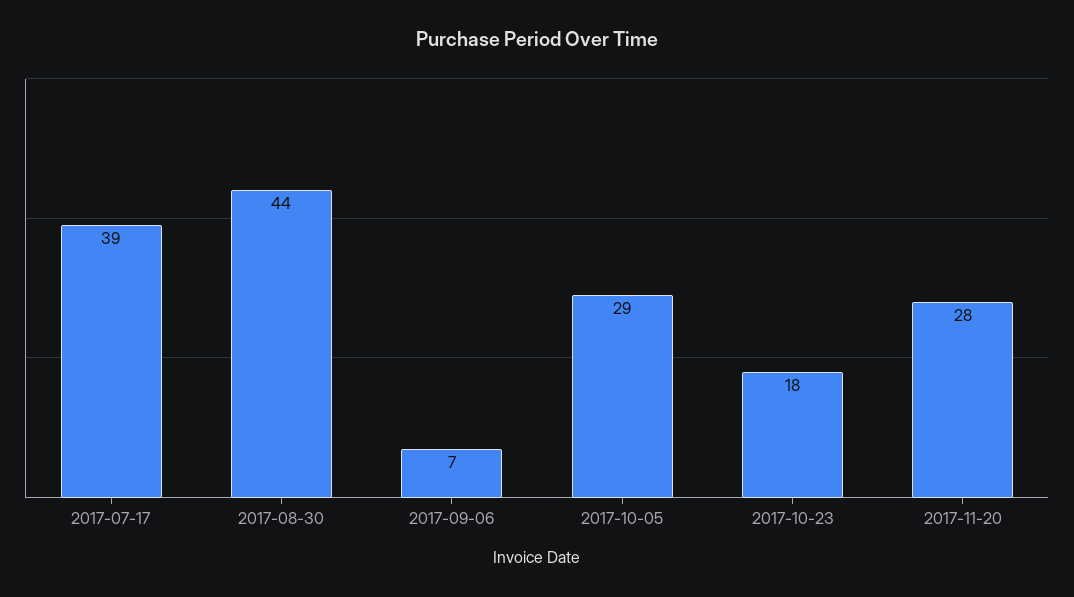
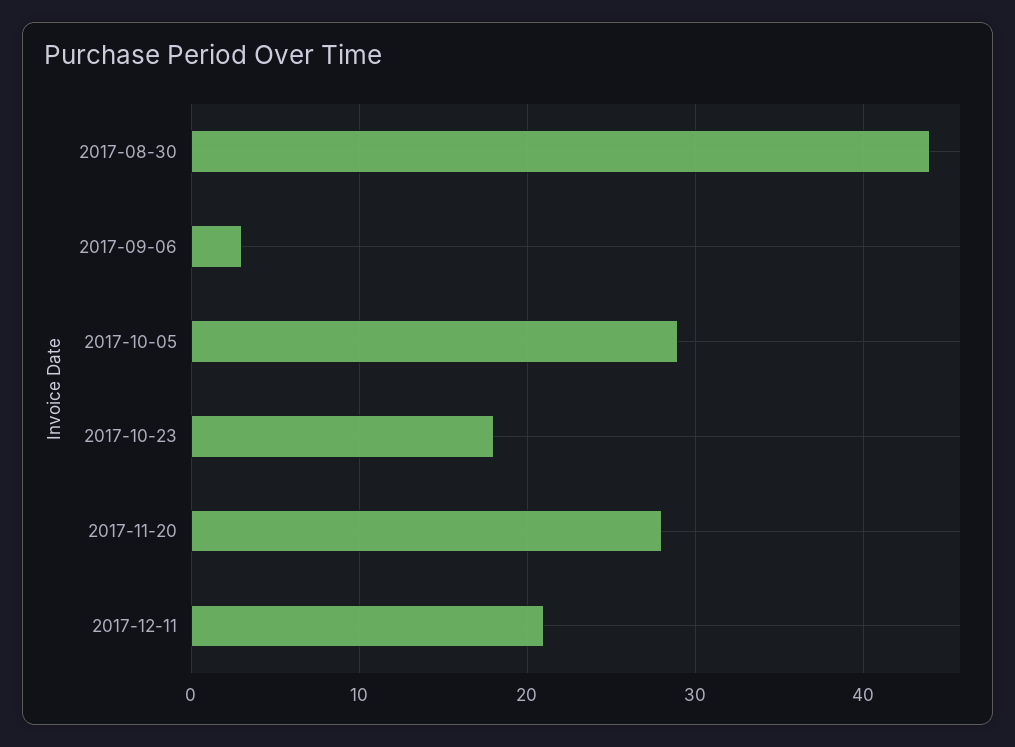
2017-07-17: 39 -> none
2017-09-06: 7 -> 3
2017-12-11: none -> 21

